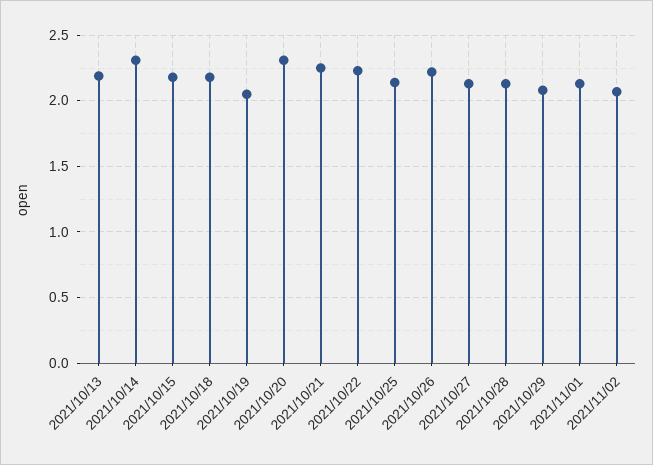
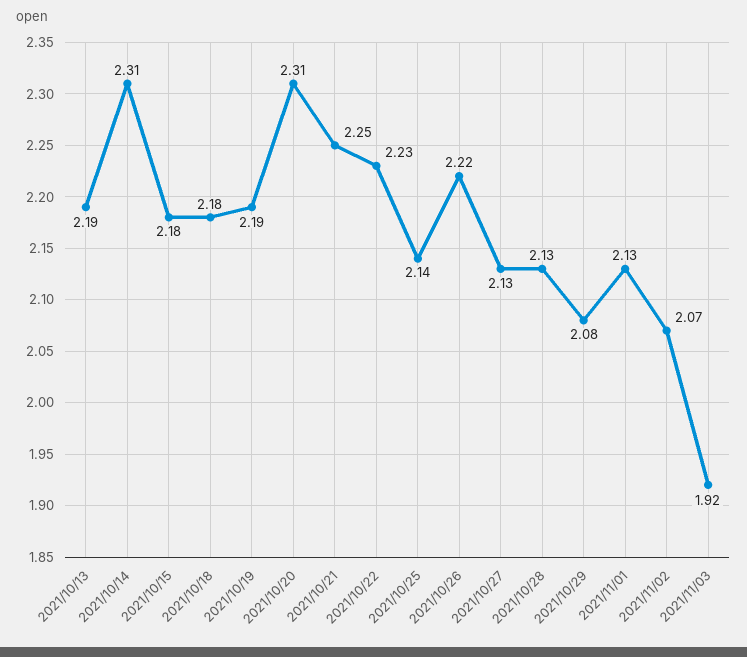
2021/10/19: 2.05 -> 2.19
2021/11/03: none -> 1.92

